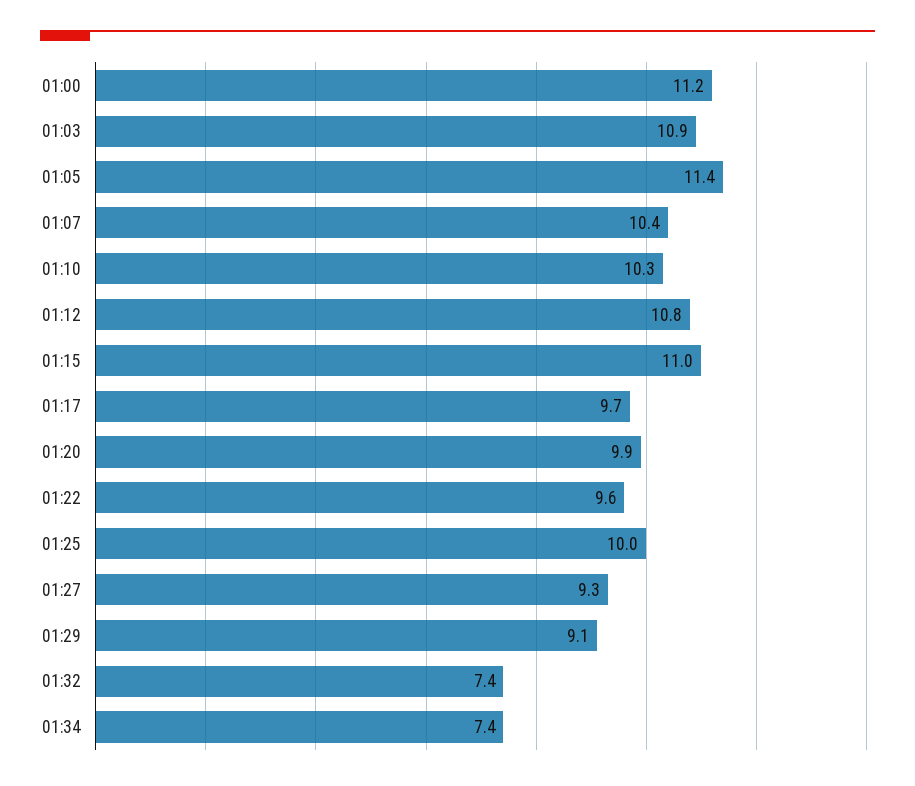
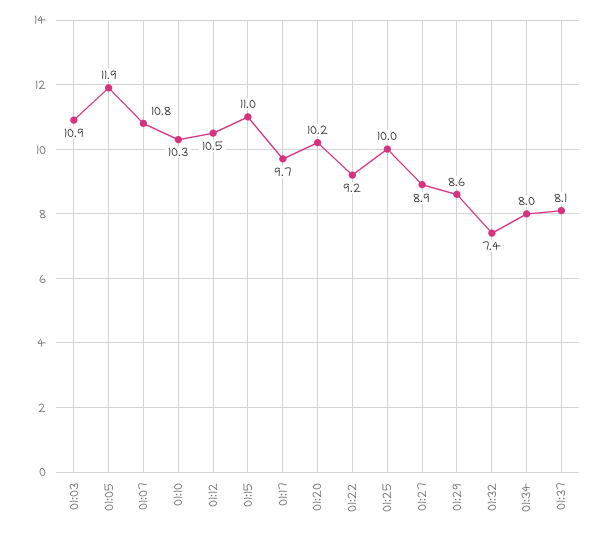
01:00: 11.2 -> none
01:05: 11.4 -> 11.9
01:07: 10.4 -> 10.8
01:12: 10.8 -> 10.5
01:20: 9.9 -> 10.2
01:22: 9.6 -> 9.2
01:27: 9.3 -> 8.9
01:29: 9.1 -> 8.6
01:34: 7.4 -> 8
01:37: none -> 8.1

